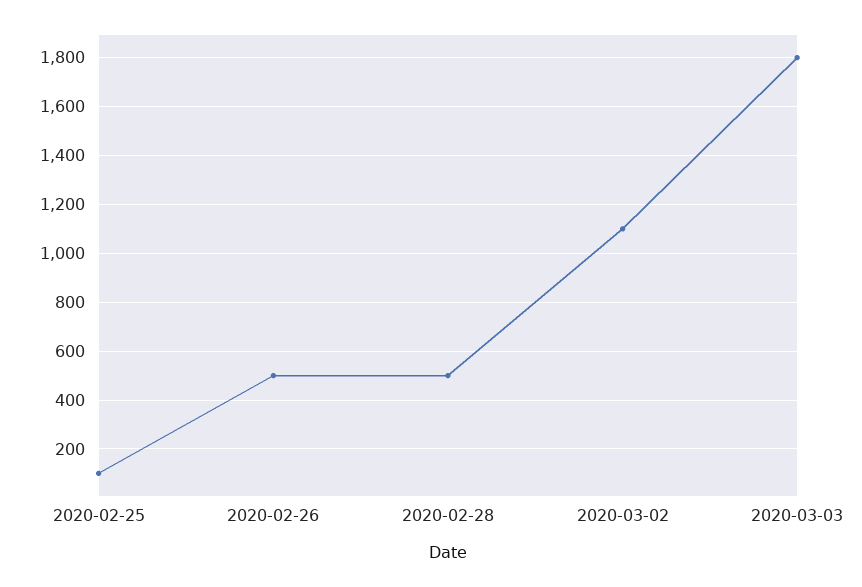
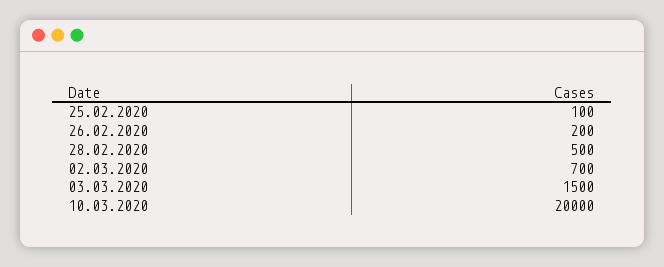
2020-02-26: 500 -> 200
2020-03-02: 1100 -> 700
2020-03-03: 1800 -> 1500
10.03.2020: none -> 20000

